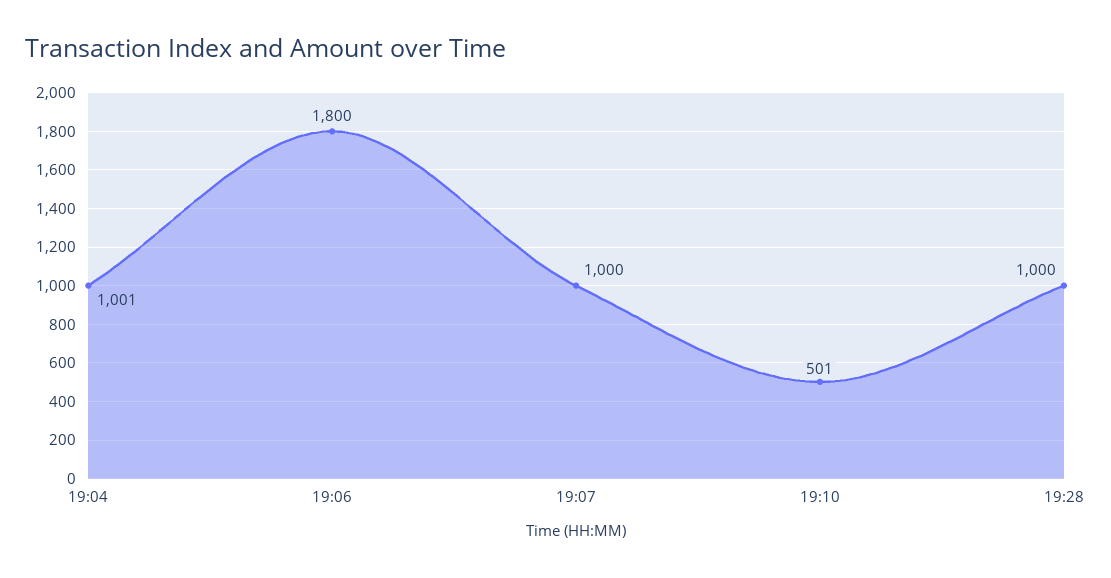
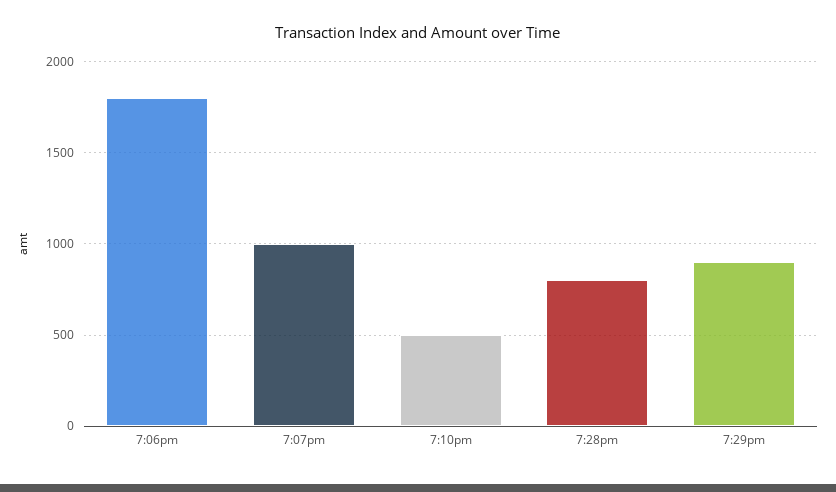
19:04: 1001 -> none
19:28: 1000 -> 800
7:29pm: none -> 900

